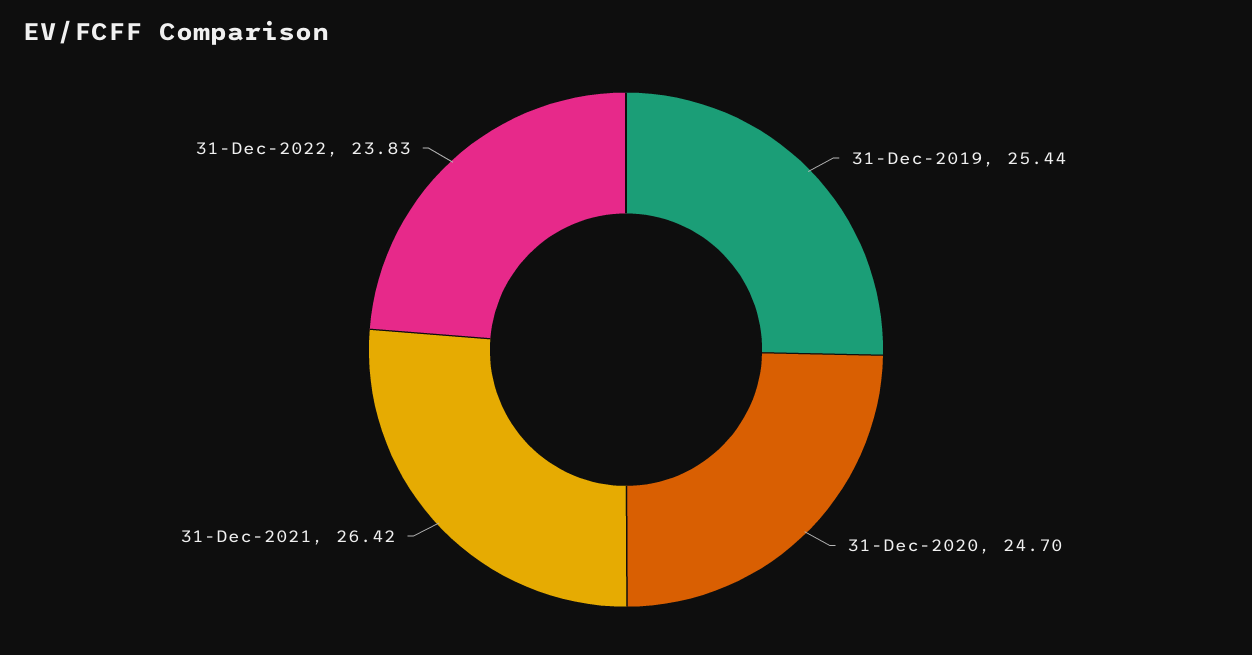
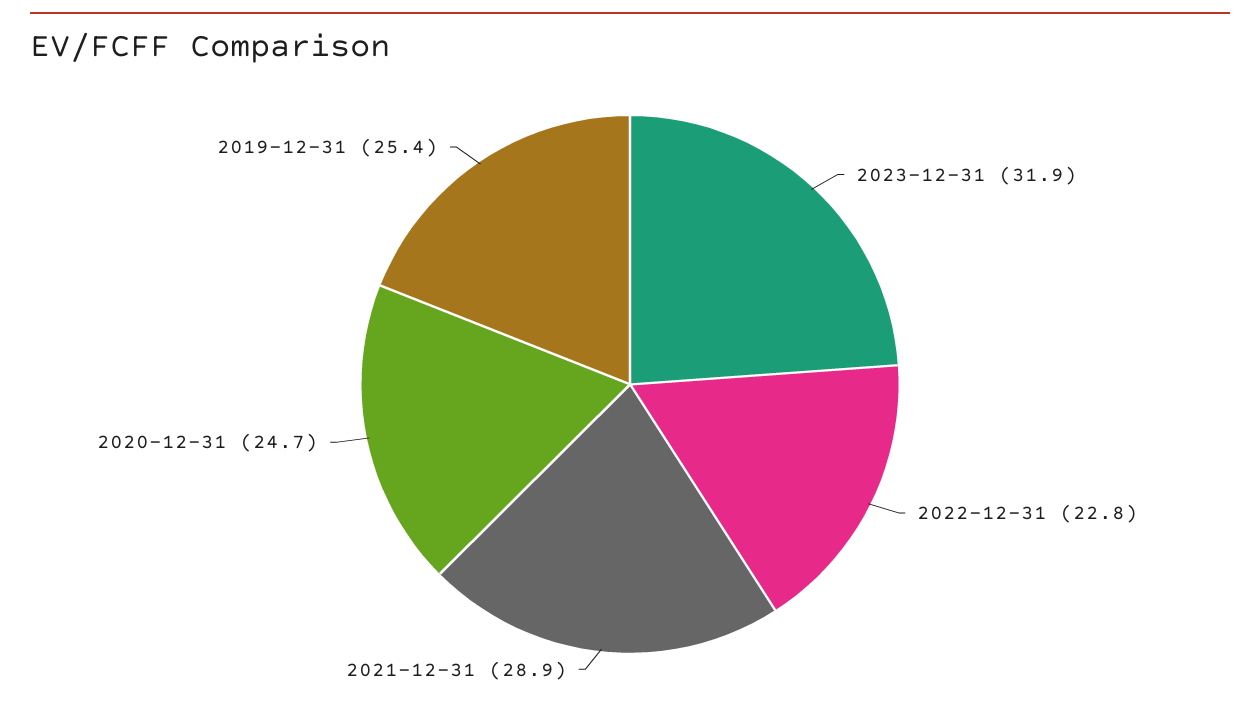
31-Dec-2021: 26.42 -> 28.9
31-Dec-2022: 23.83 -> 22.8
2023-12-31: none -> 31.9

